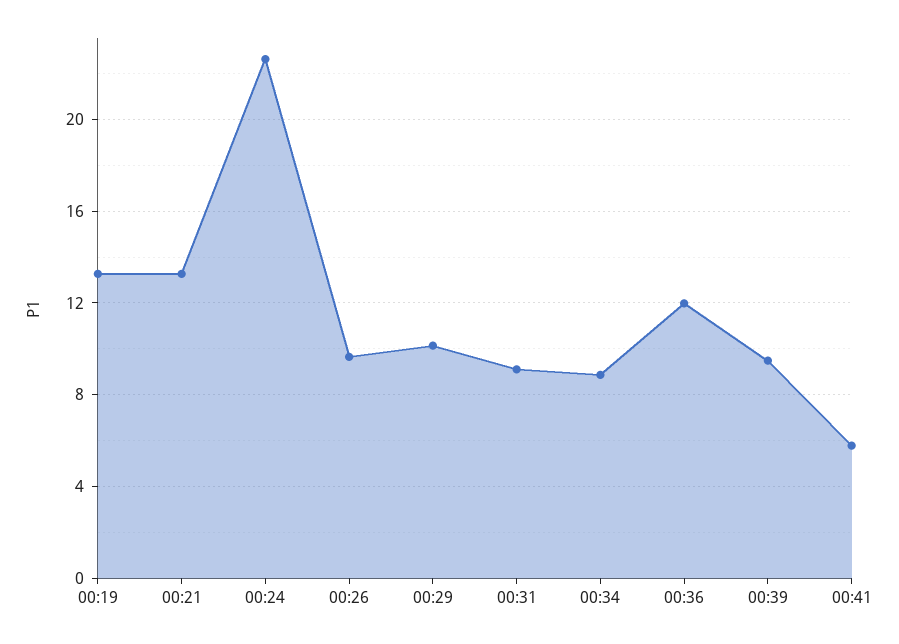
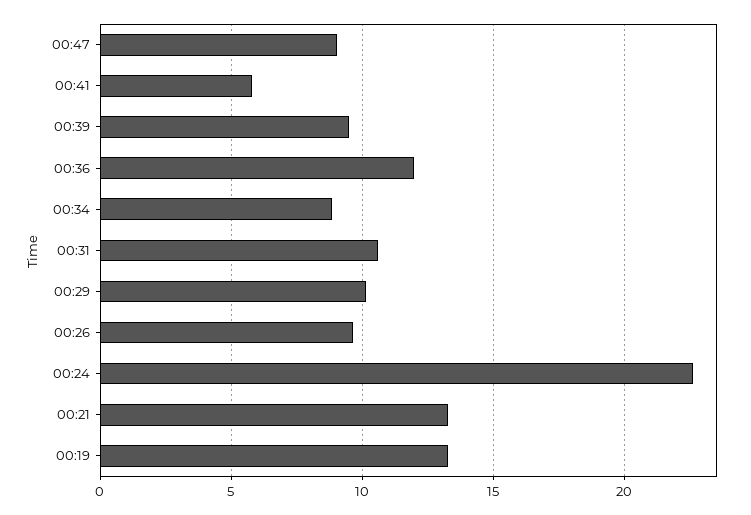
00:31: 9 -> 10.5
00:47: none -> 9

